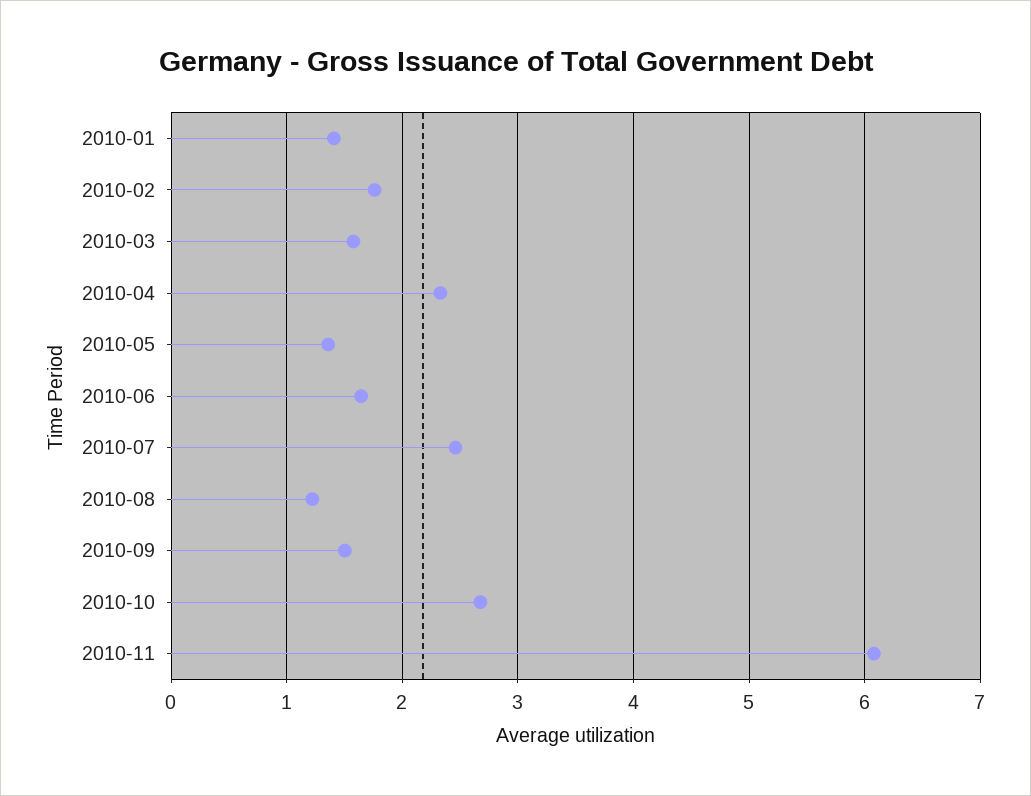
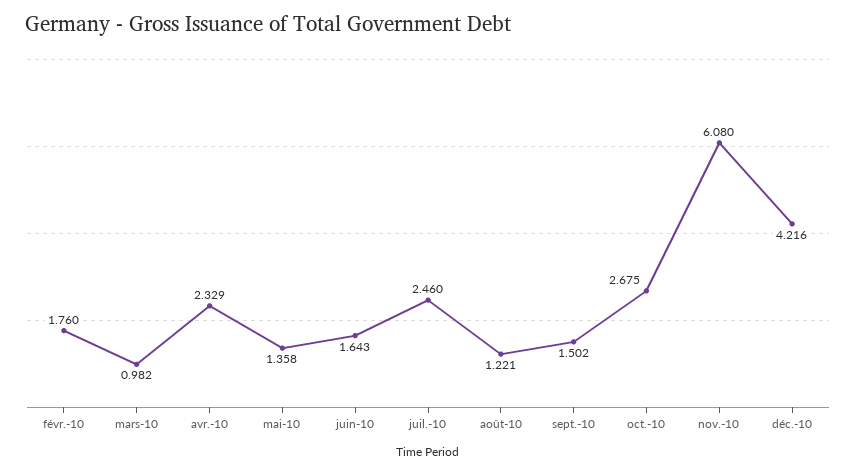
2010-01: 1.4 -> none
2010-03: 1.6 -> 0.982
déc.-10: none -> 4.216

